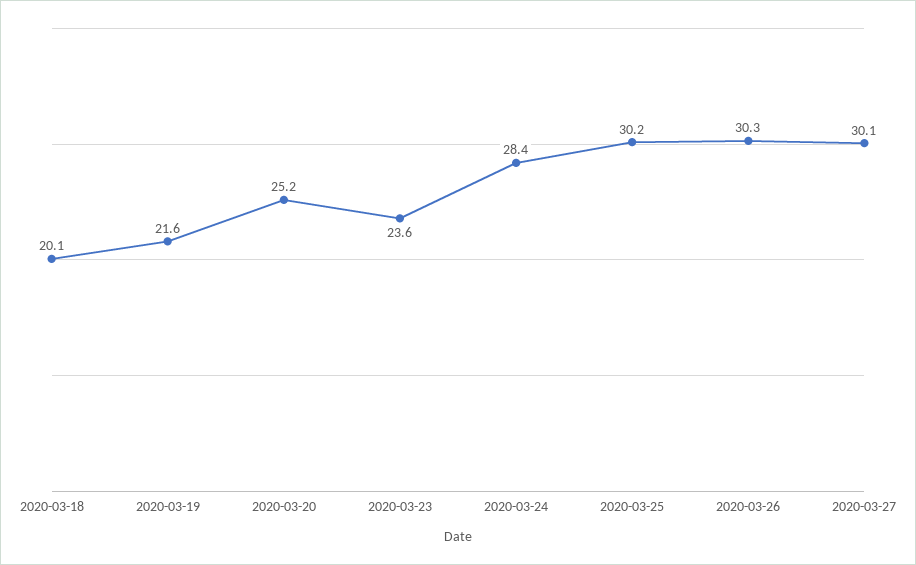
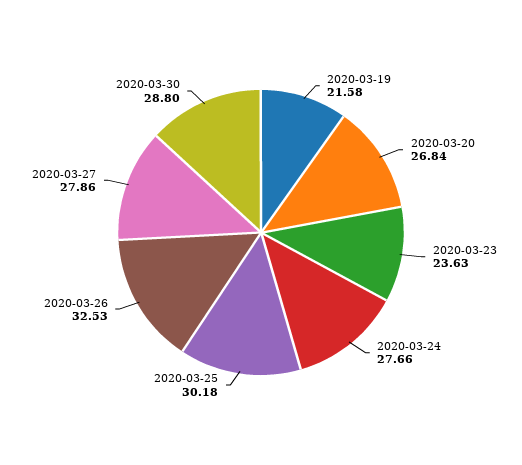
2020-03-18: 20.1 -> none
2020-03-20: 25.2 -> 26.84
2020-03-24: 28.4 -> 27.66
2020-03-26: 30.3 -> 32.53
2020-03-27: 30.1 -> 27.86
2020-03-30: none -> 28.8

